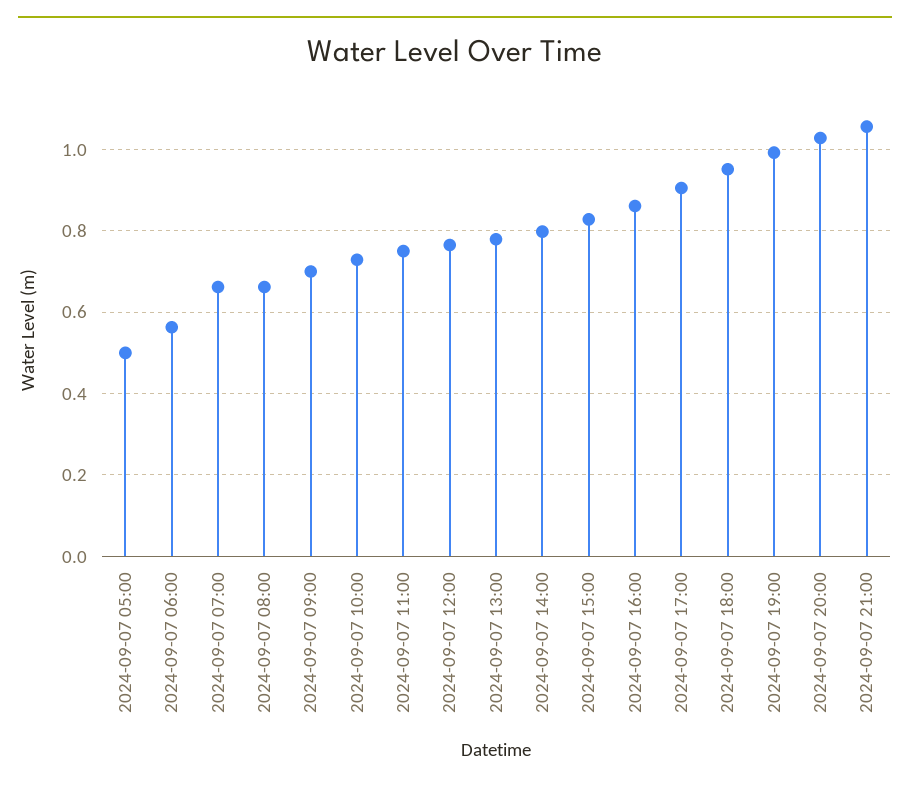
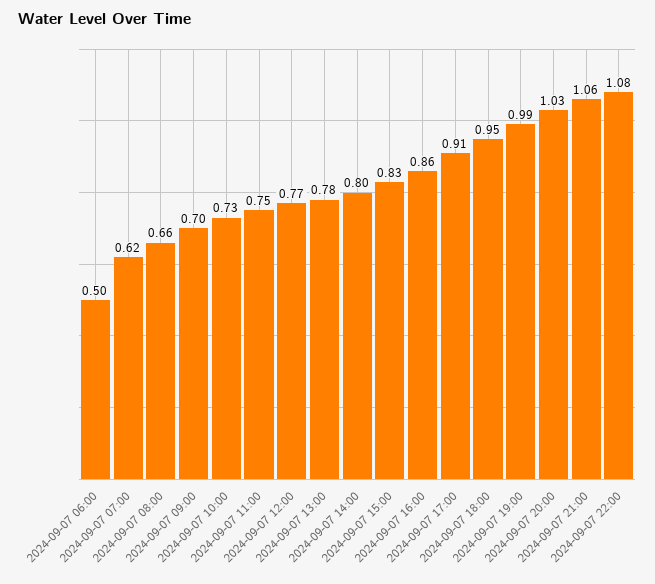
2024-09-07 05:00: 0.5 -> none
2024-09-07 06:00: 0.56 -> 0.5
2024-09-07 07:00: 0.66 -> 0.62
2024-09-07 22:00: none -> 1.08

